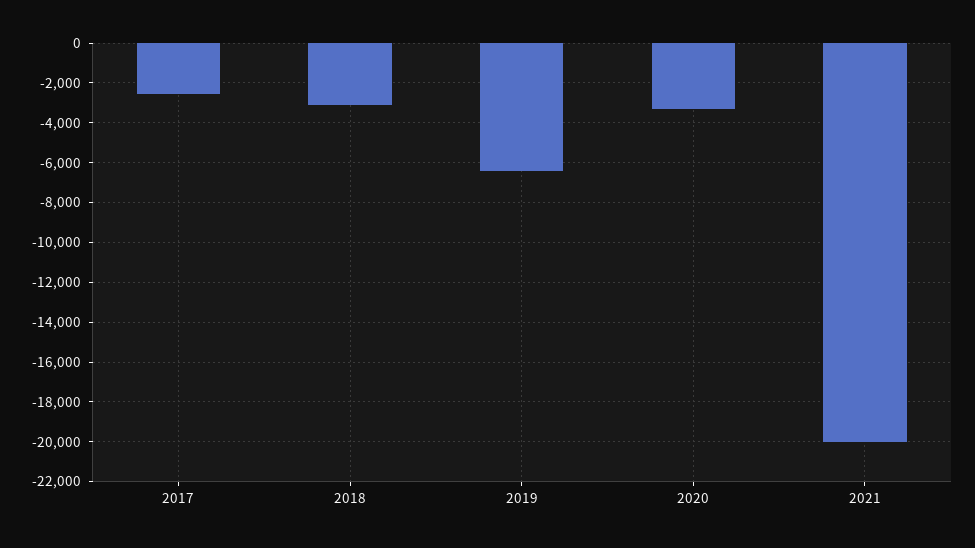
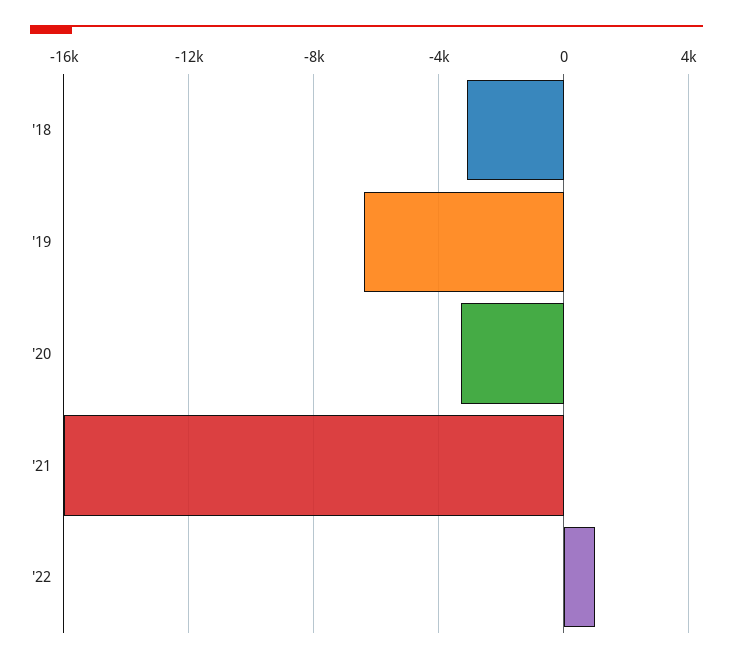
2017: -2500 -> none
2021: -20000 -> -16000
'22: none -> 1000

